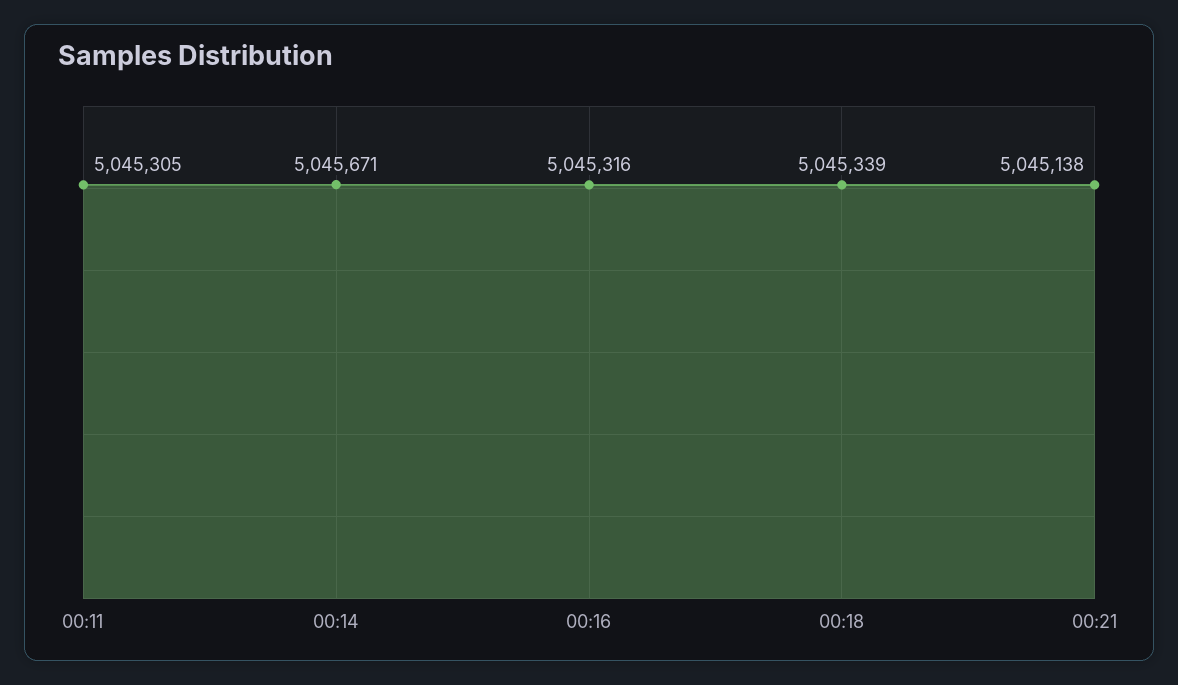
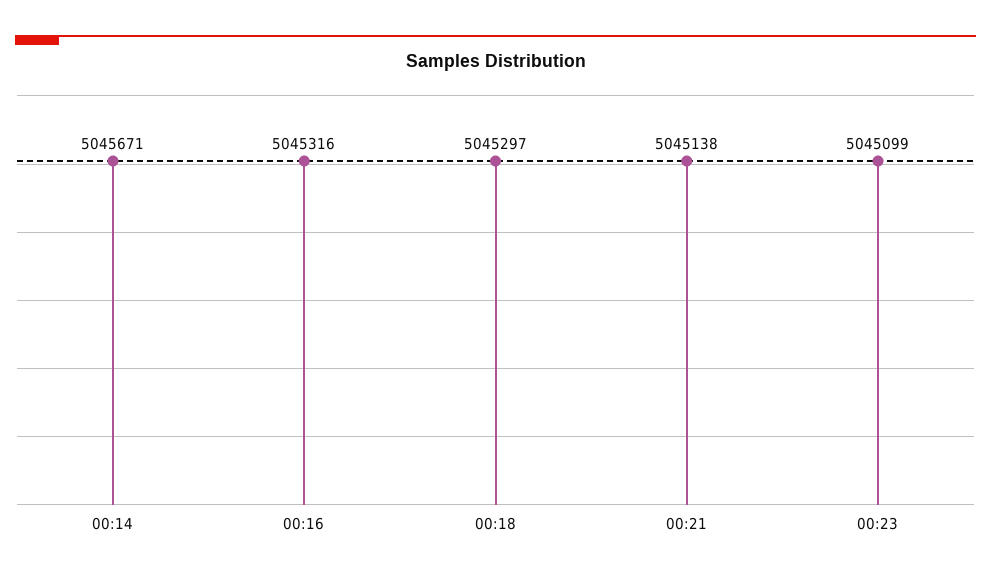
00:11: 5045305 -> none
00:18: 5045339 -> 5045297
00:23: none -> 5045099

